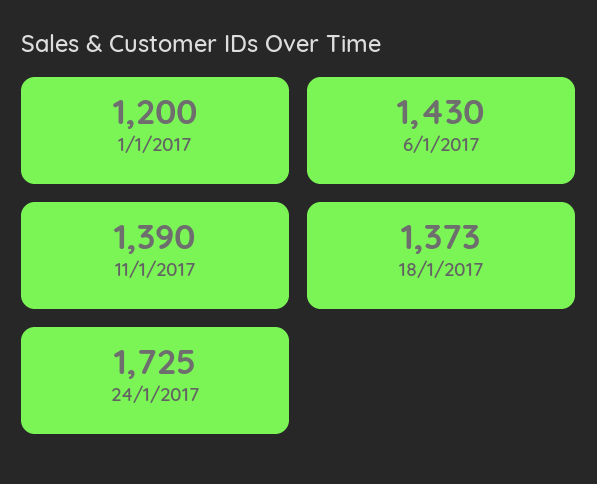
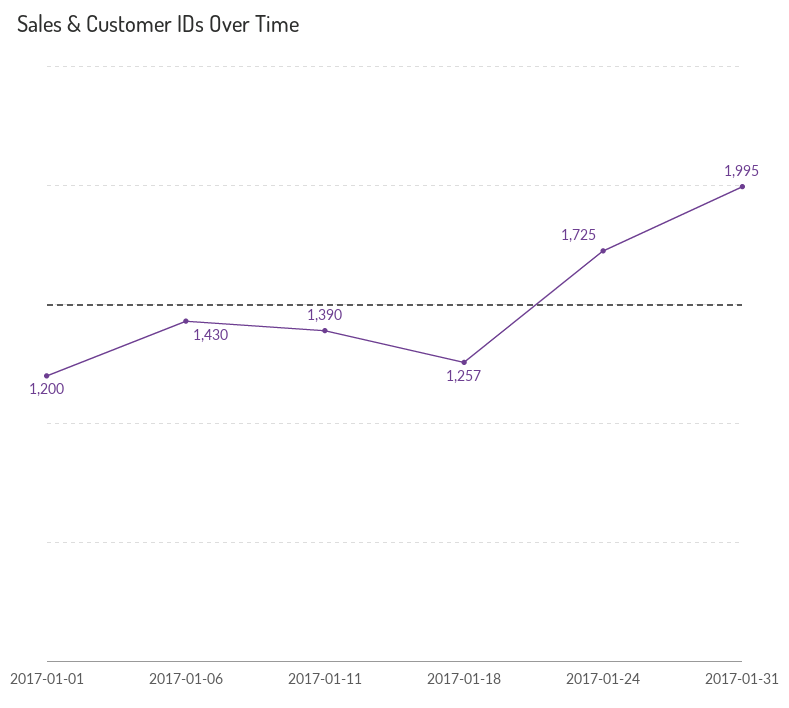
18/1/2017: 1373 -> 1257
2017-01-31: none -> 1995

